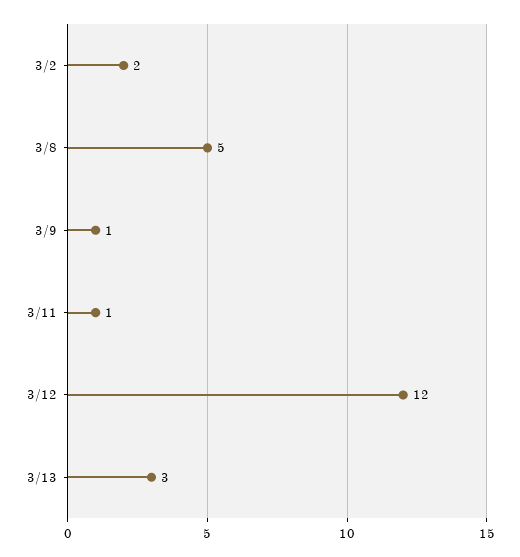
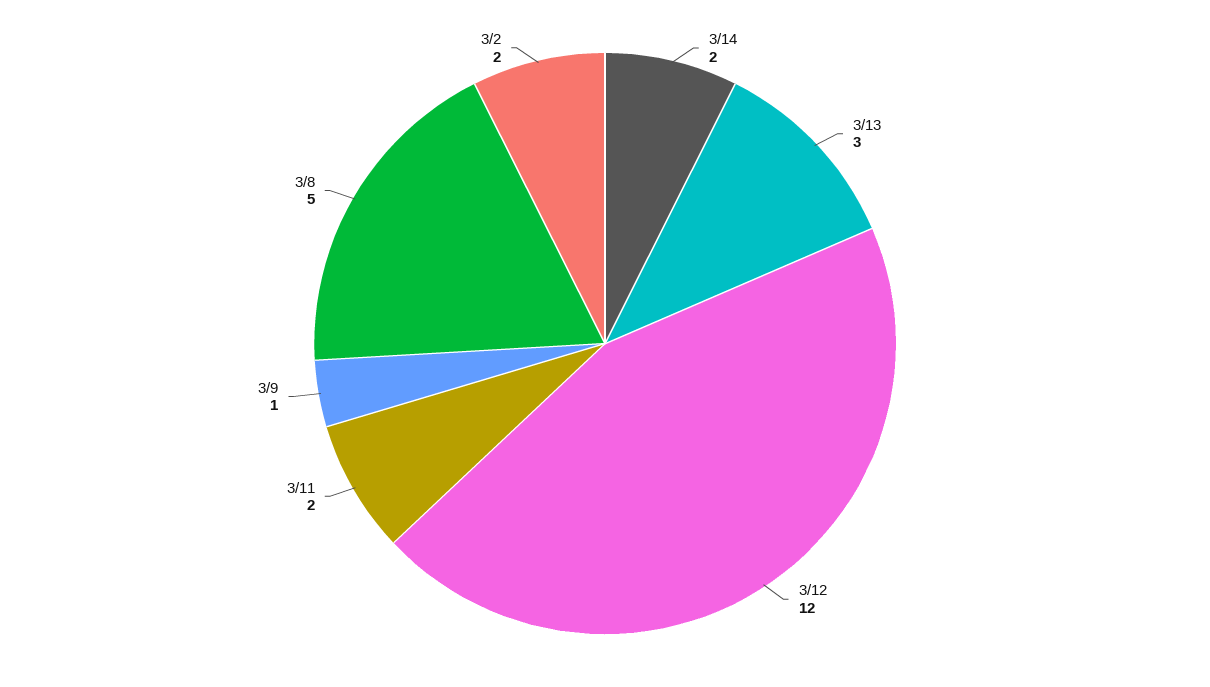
3/11: 1 -> 2
3/14: none -> 2

